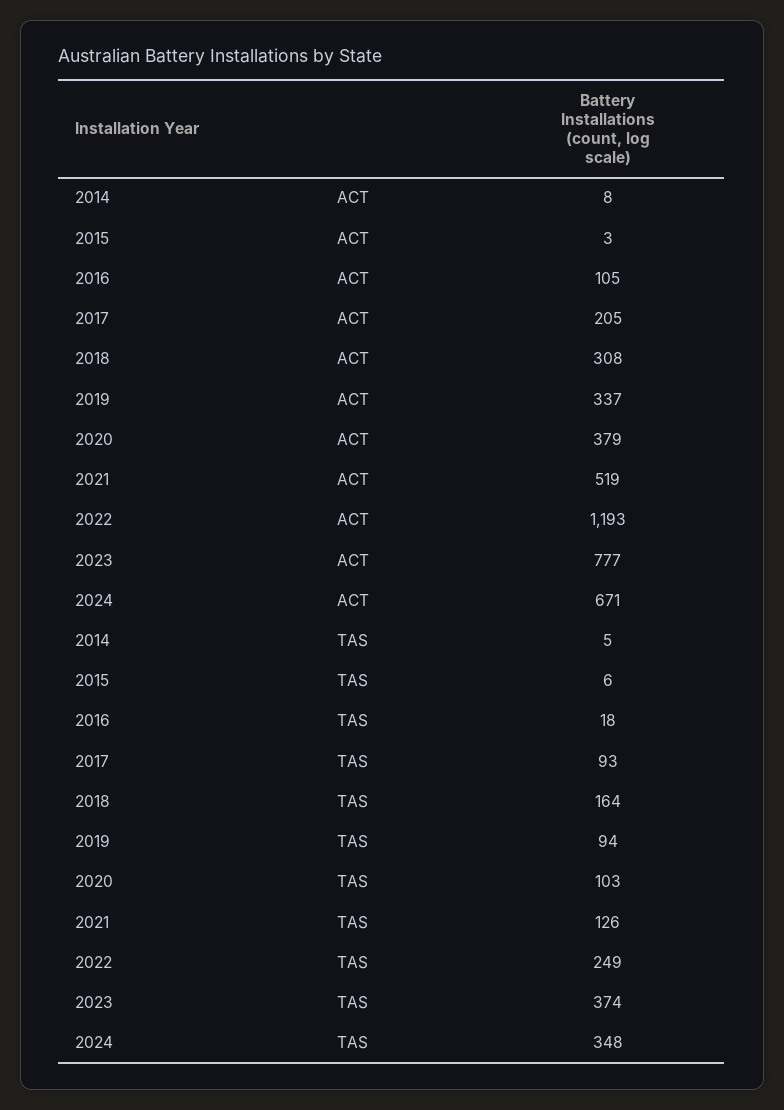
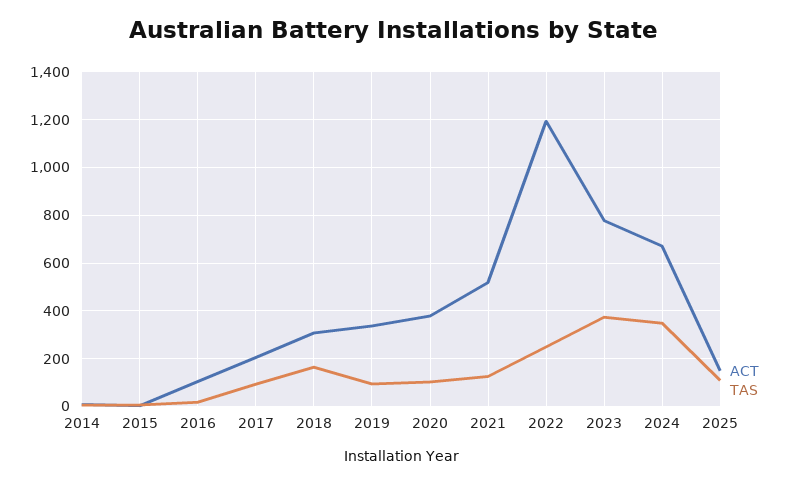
ACT, 2025: none -> 150
TAS, 2025: none -> 100

